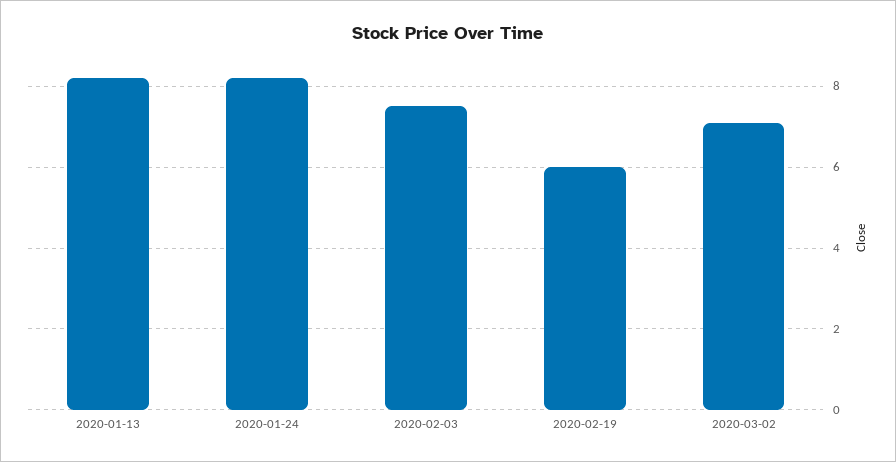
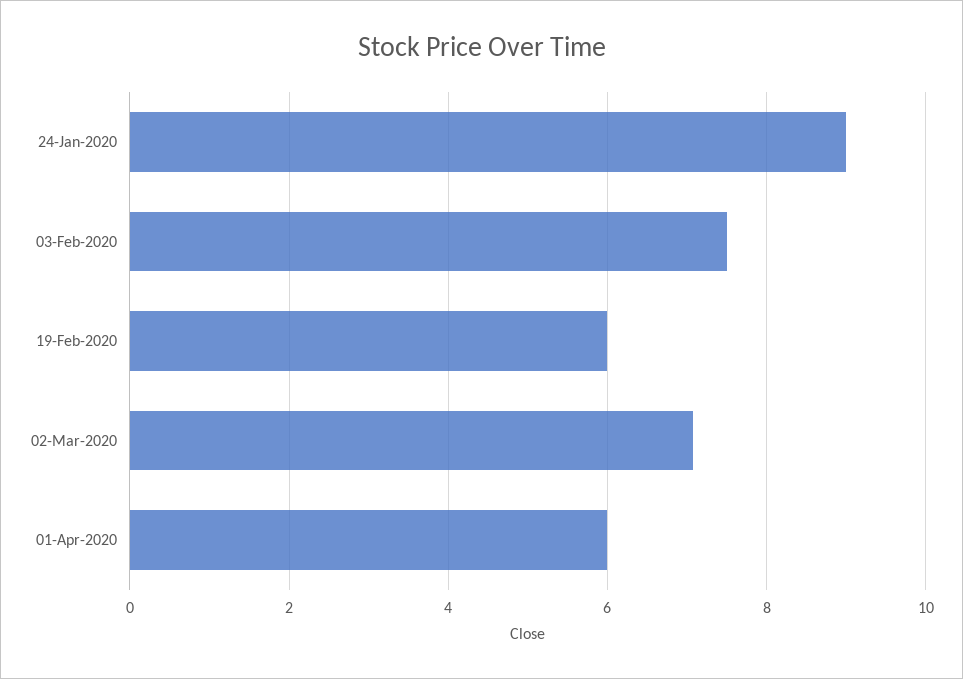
2020-01-13: 8.2 -> none
2020-01-24: 8.2 -> 9
01-Apr-2020: none -> 6

